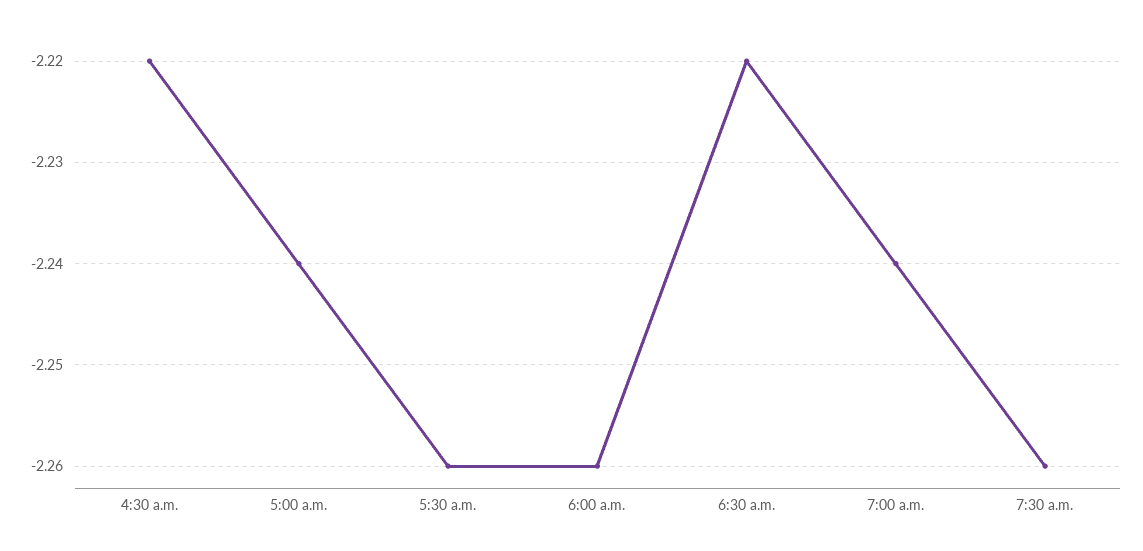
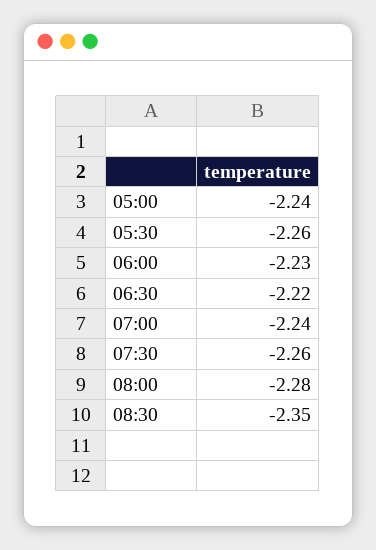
4:30 a.m.: -2.22 -> none
6:00 a.m.: -2.26 -> -2.23
08:00: none -> -2.28
08:30: none -> -2.35

